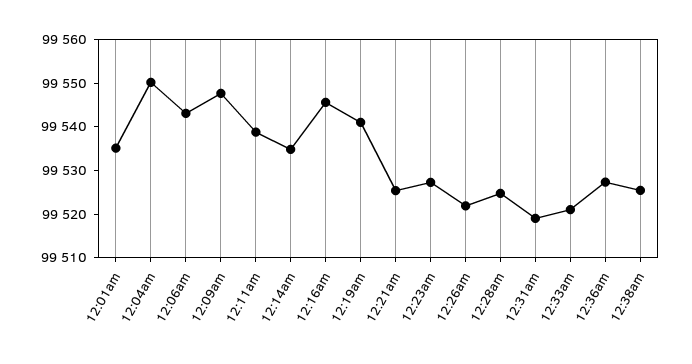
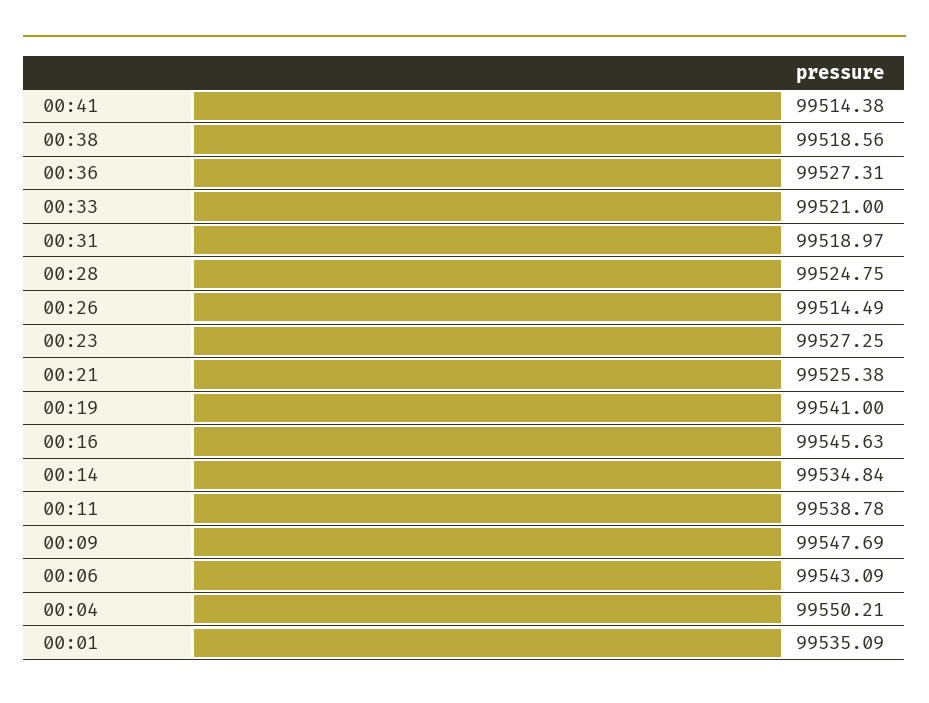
12:26am: 99522 -> 99514.49
12:38am: 99526 -> 99518.56
00:41: none -> 99514.38

